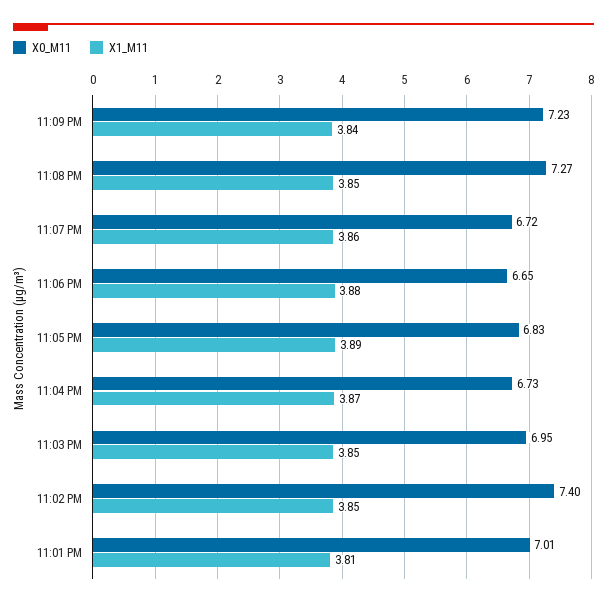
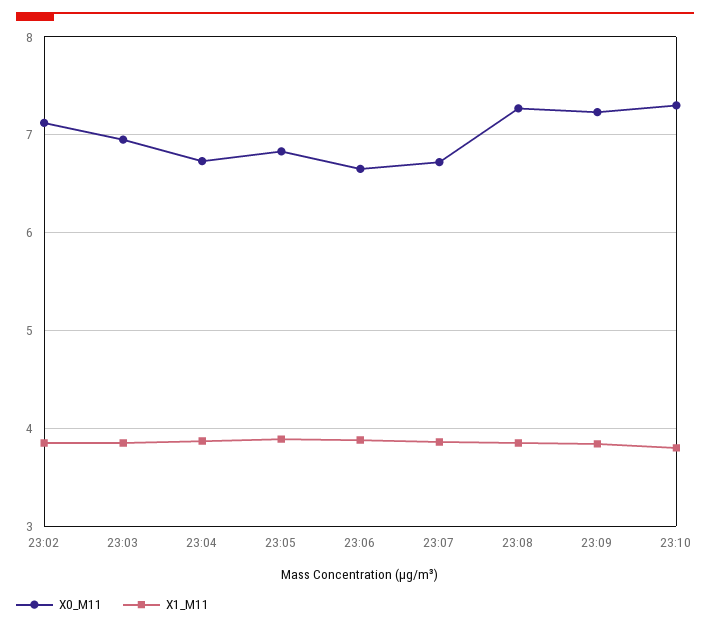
X0_M11, 11:02 PM: 7.4 -> 7.1
X0_M11, 11:01 PM: 7.01 -> none
X1_M11, 11:01 PM: 3.81 -> none
X0_M11, 23:10: none -> 7.3
X1_M11, 23:10: none -> 3.8

